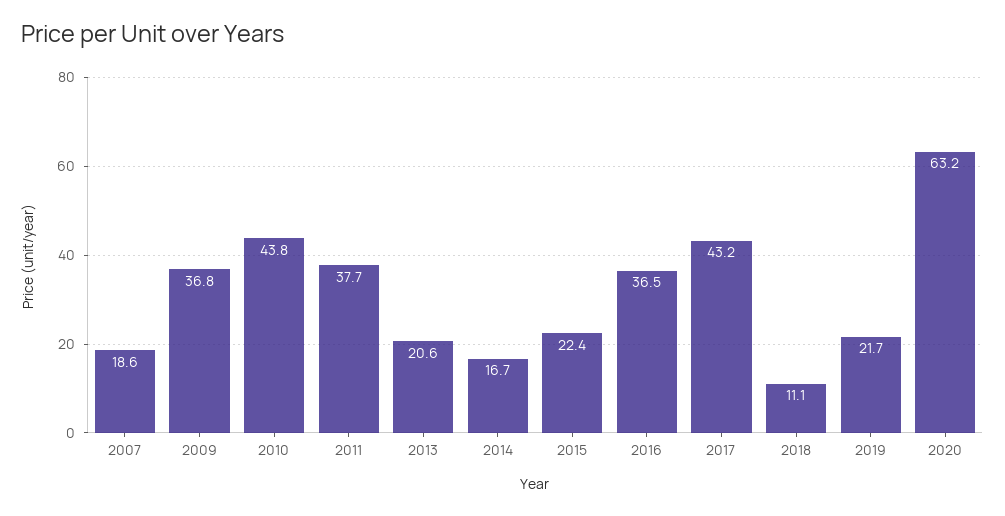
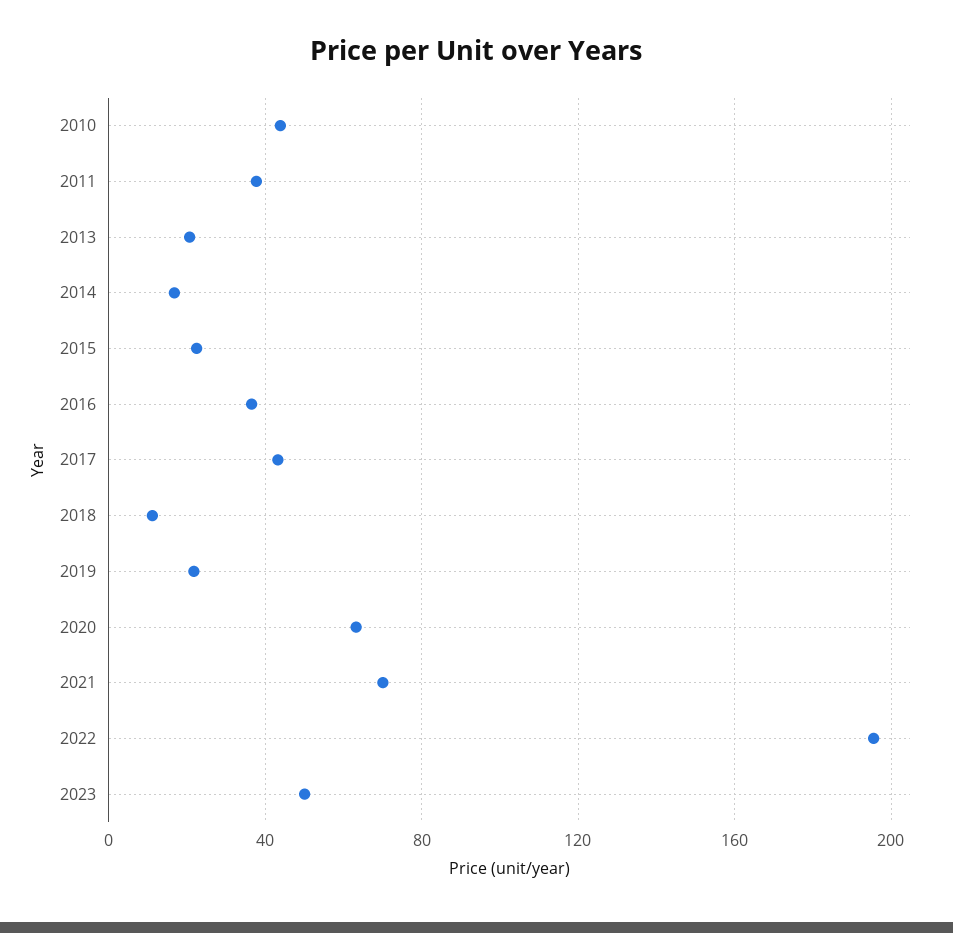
2007: 18.6 -> none
2009: 36.8 -> none
2021: none -> 70
2022: none -> 195
2023: none -> 50

